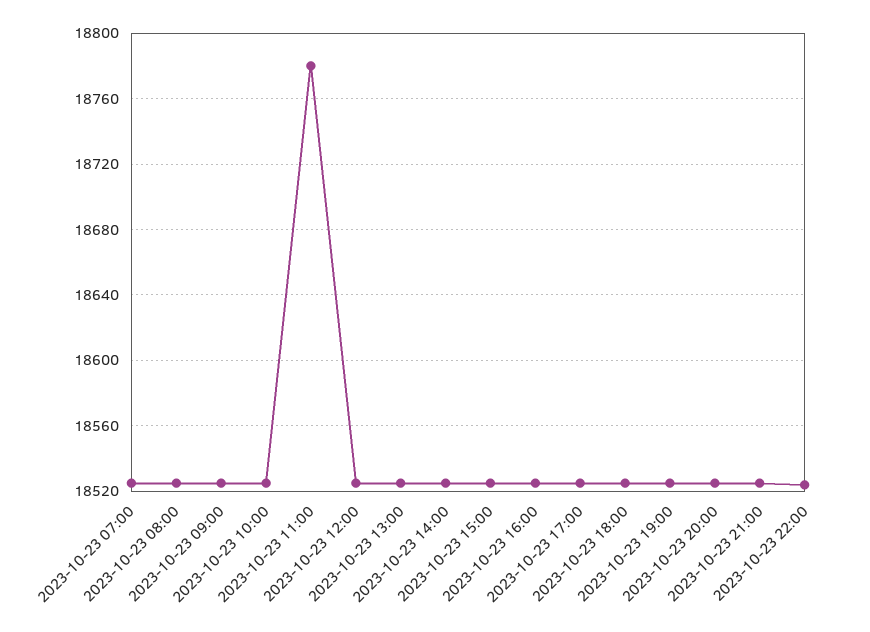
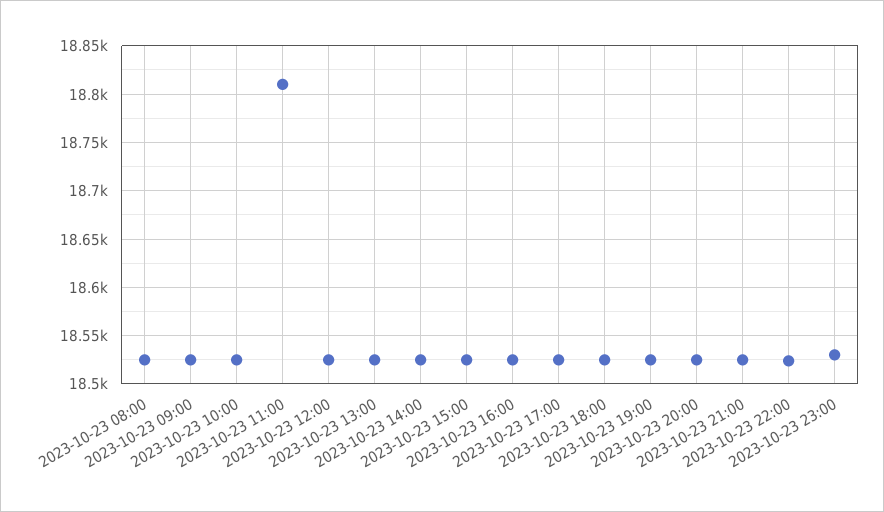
2023-10-23 07:00: 18525 -> none
2023-10-23 11:00: 18780 -> 18810
2023-10-23 23:00: none -> 18530

